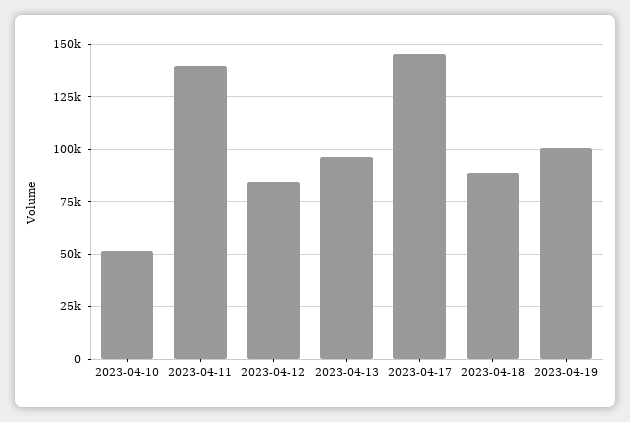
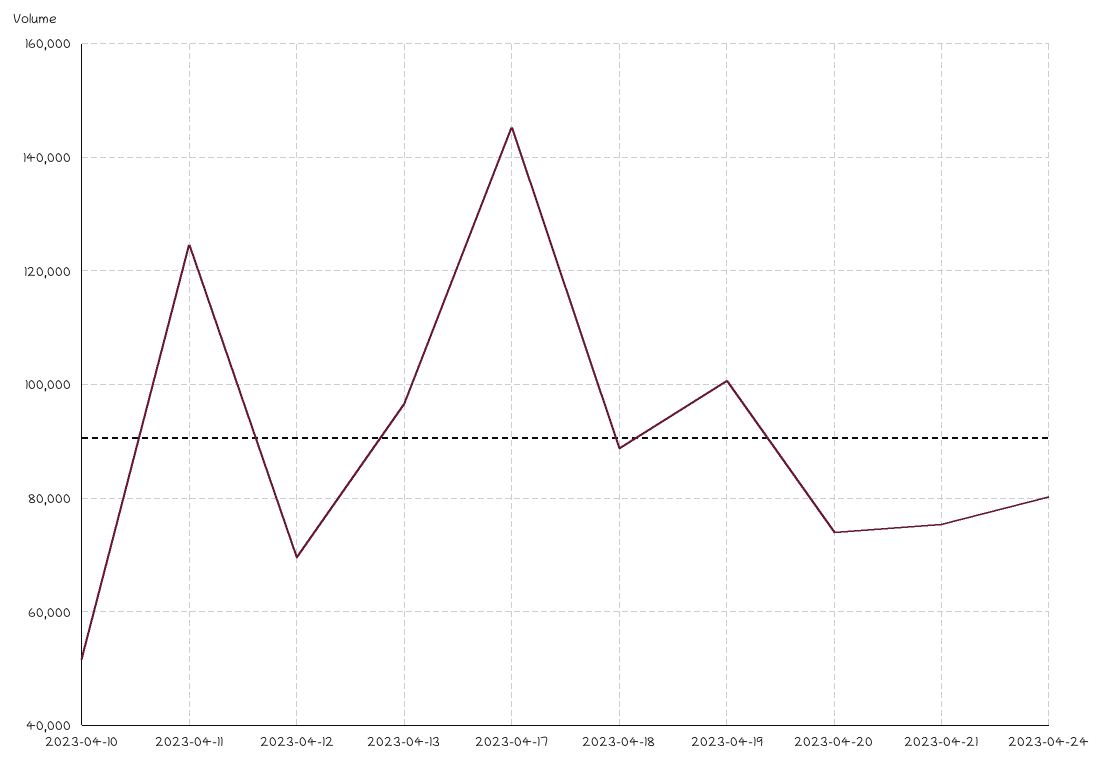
2023-04-11: 140000 -> 124000
2023-04-12: 85000 -> 70000
2023-04-20: none -> 74000
2023-04-21: none -> 76000
2023-04-24: none -> 80000

